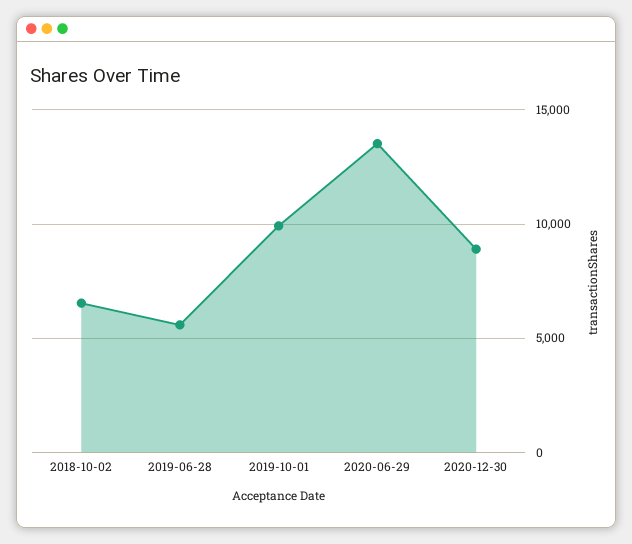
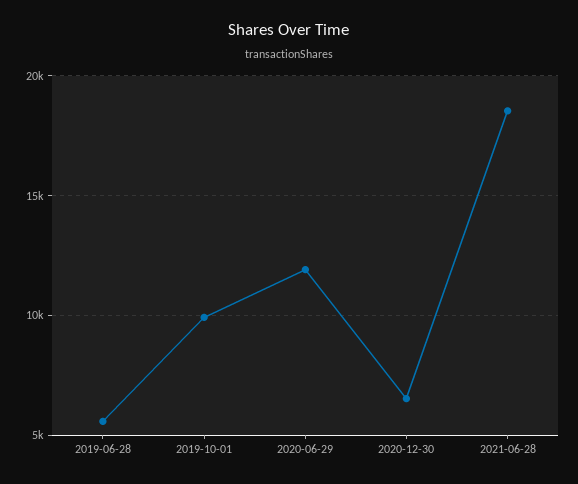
2018-10-02: 6500 -> none
2020-06-29: 13500 -> 12000
2020-12-30: 9000 -> 6500
2021-06-28: none -> 18500

